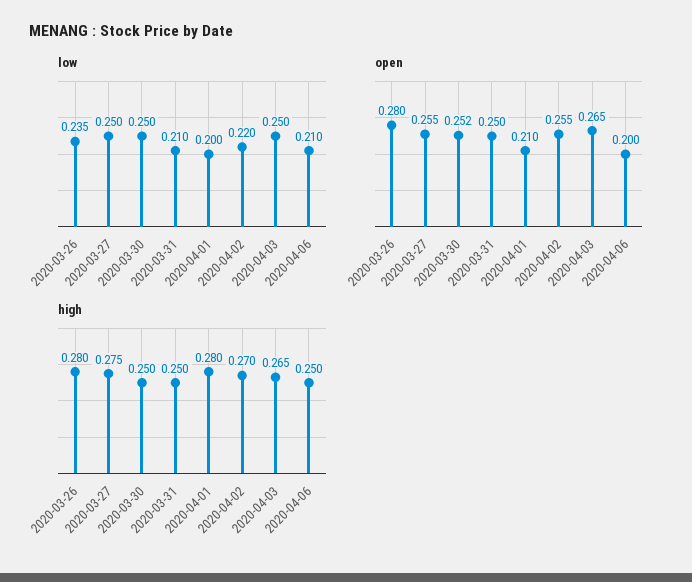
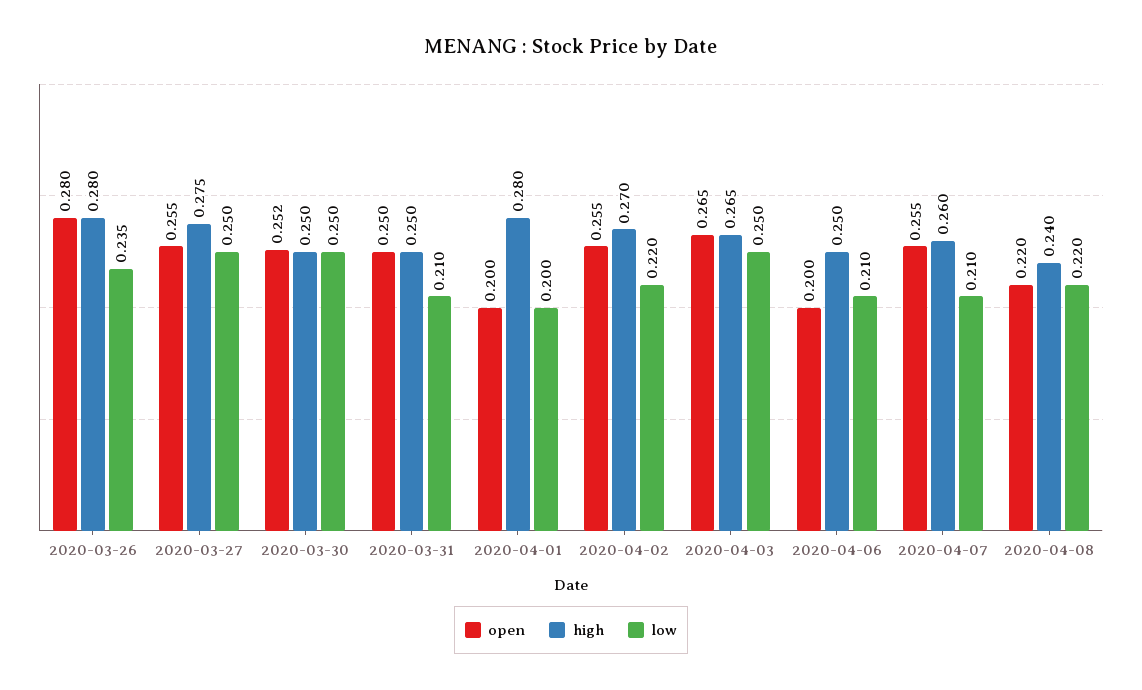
open, 2020-04-01: 0.21 -> 0.2
open, 2020-04-07: none -> 0.255
high, 2020-04-07: none -> 0.26
low, 2020-04-07: none -> 0.21
open, 2020-04-08: none -> 0.22
high, 2020-04-08: none -> 0.24
low, 2020-04-08: none -> 0.22

